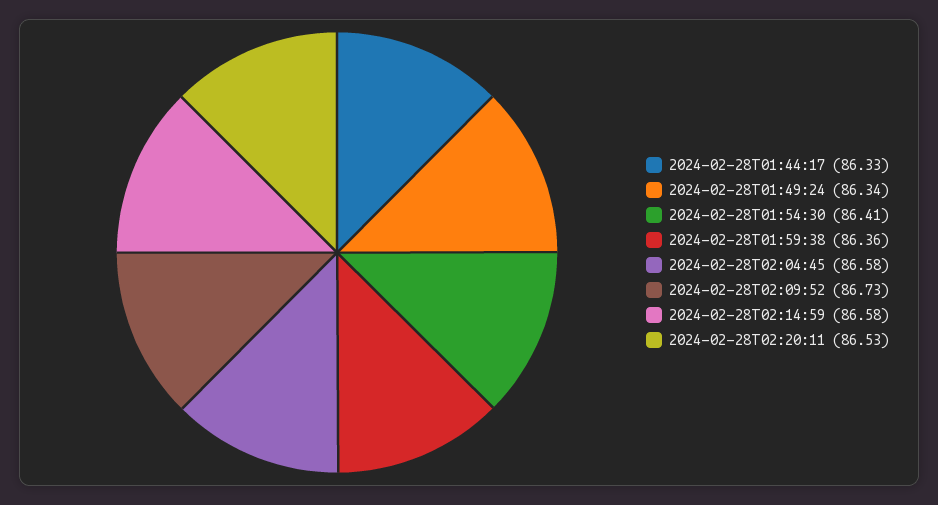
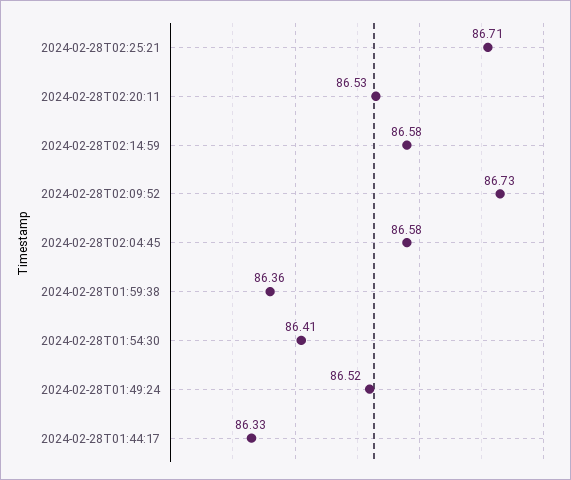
2024-02-28T01:49:24: 86.34 -> 86.52
2024-02-28T02:25:21: none -> 86.71

